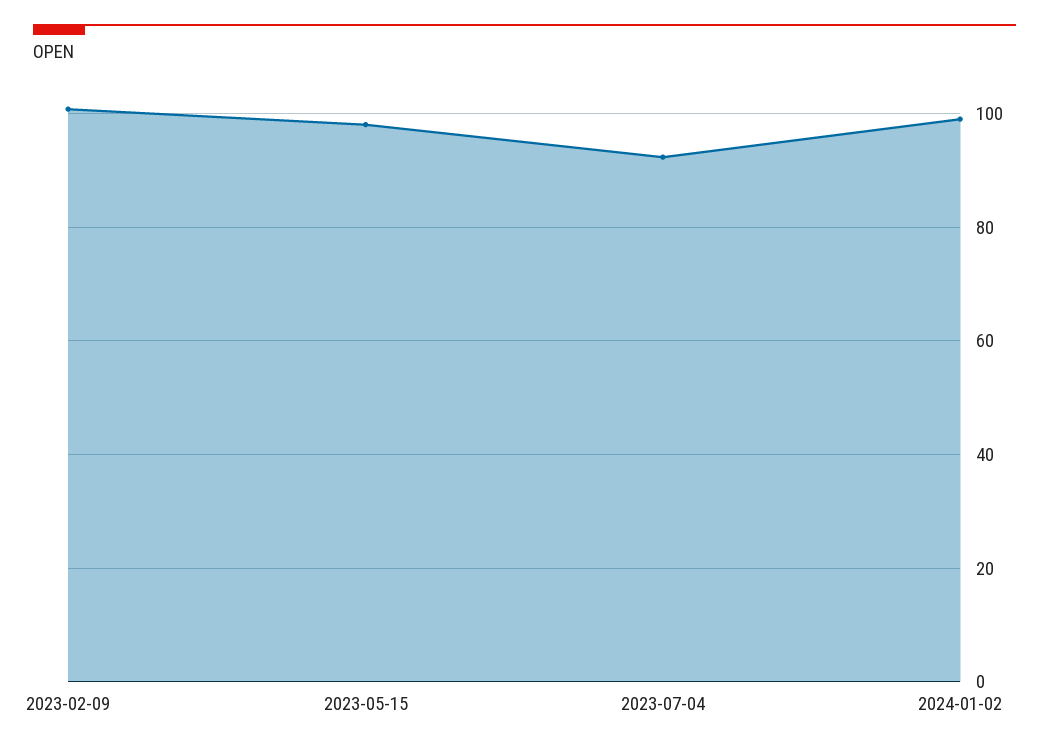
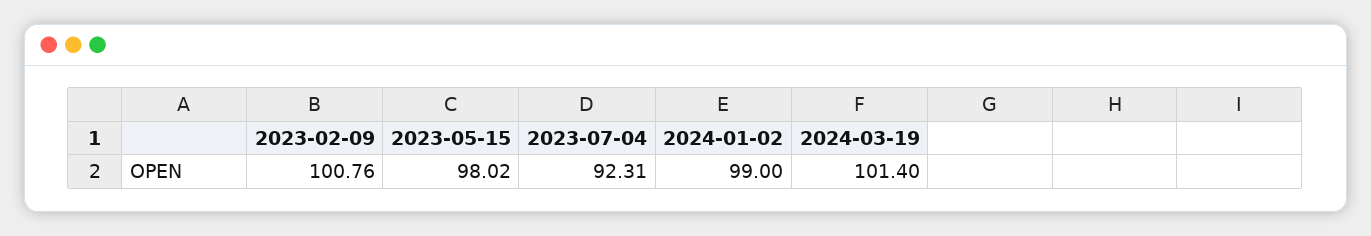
2024-03-19: none -> 101.4

